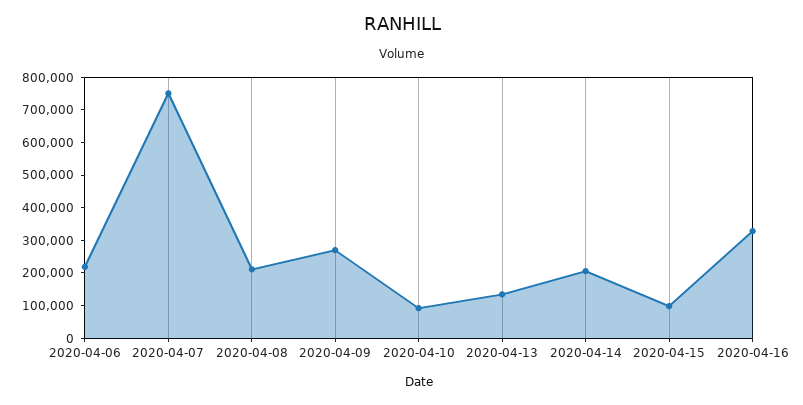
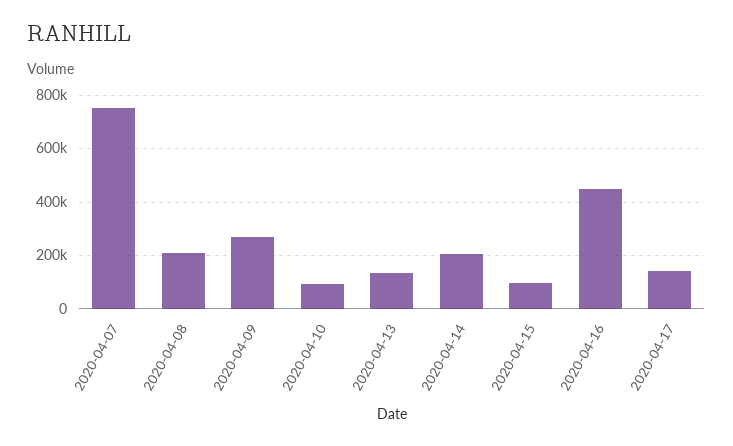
2020-04-06: 225000 -> none
2020-04-16: 325000 -> 450000
2020-04-17: none -> 150000

